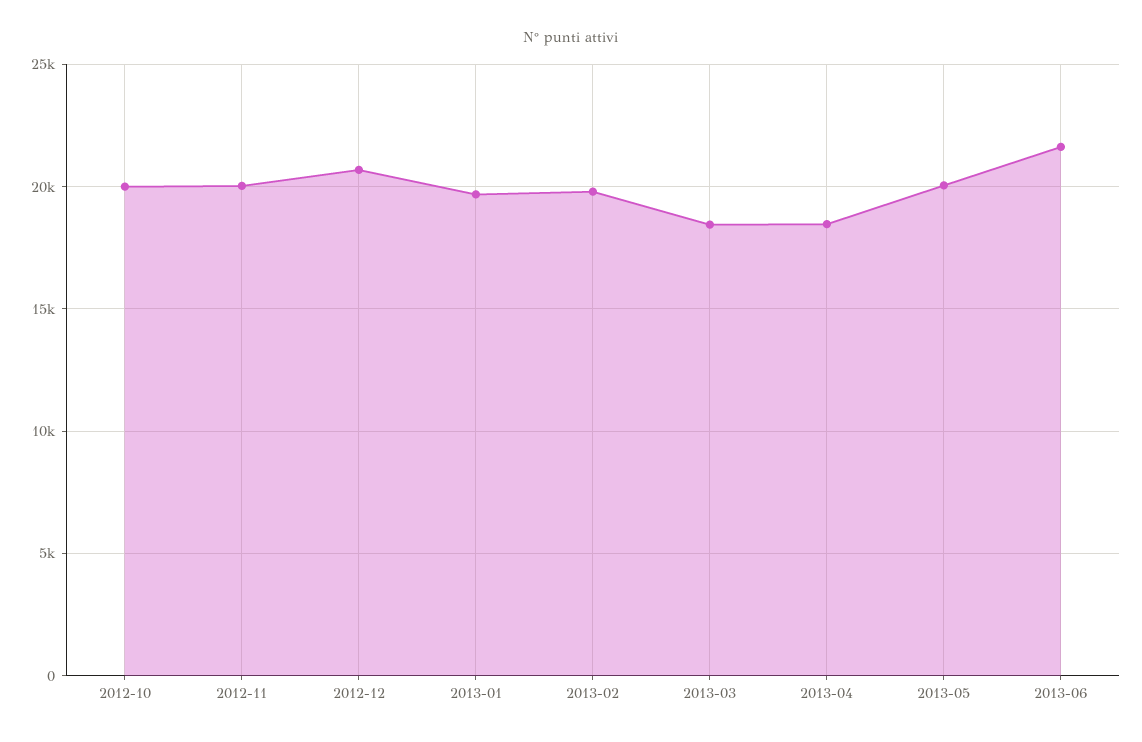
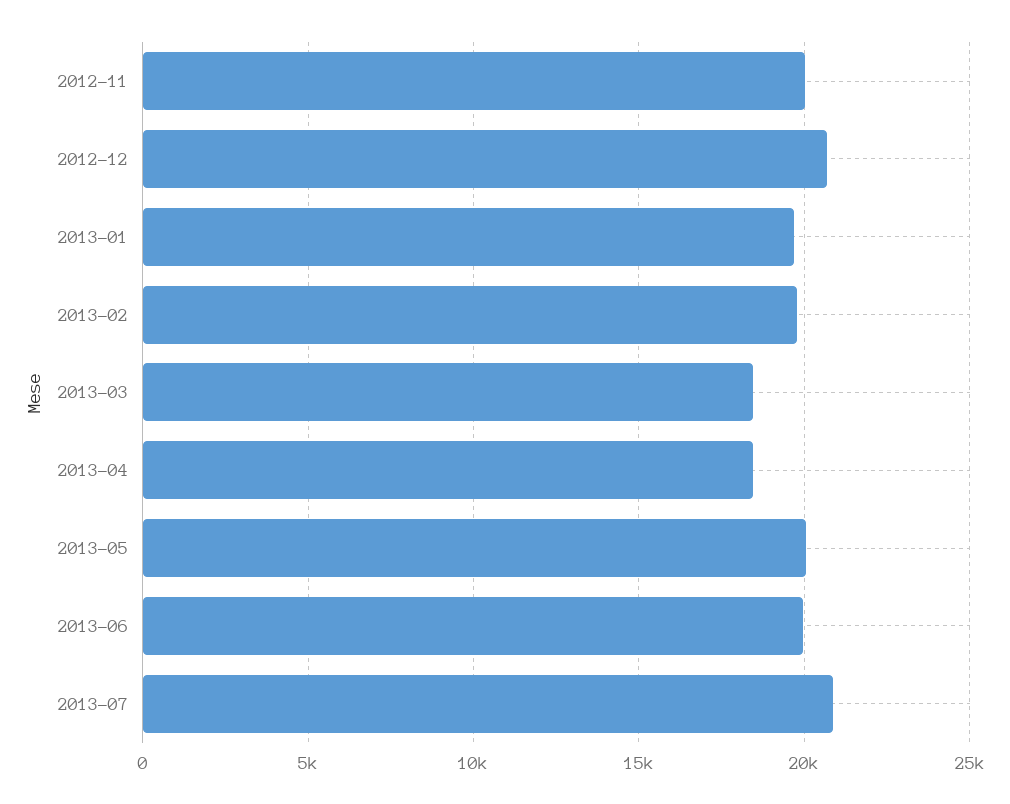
2012-10: 20000 -> none
2013-06: 21500 -> 20000
2013-07: none -> 21000

